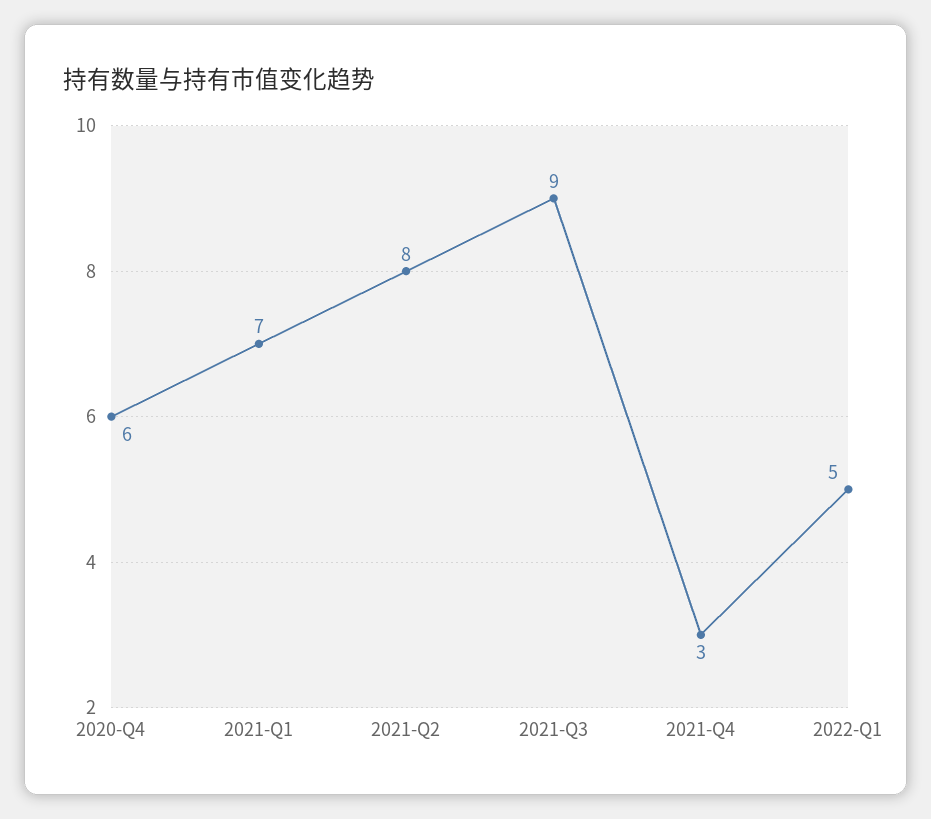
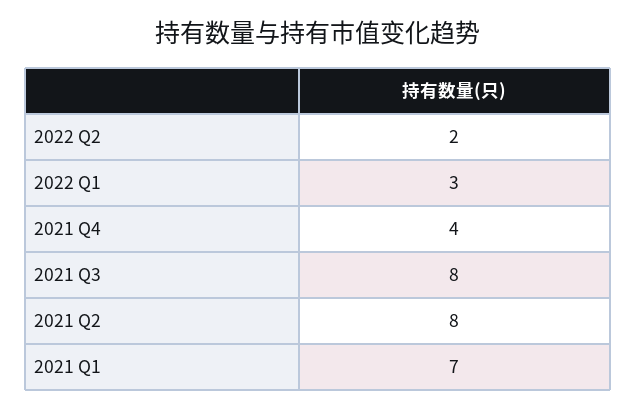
2020-Q4: 6 -> none
2021-Q3: 9 -> 8
2021-Q4: 3 -> 4
2022-Q1: 5 -> 3
2022 Q2: none -> 2

